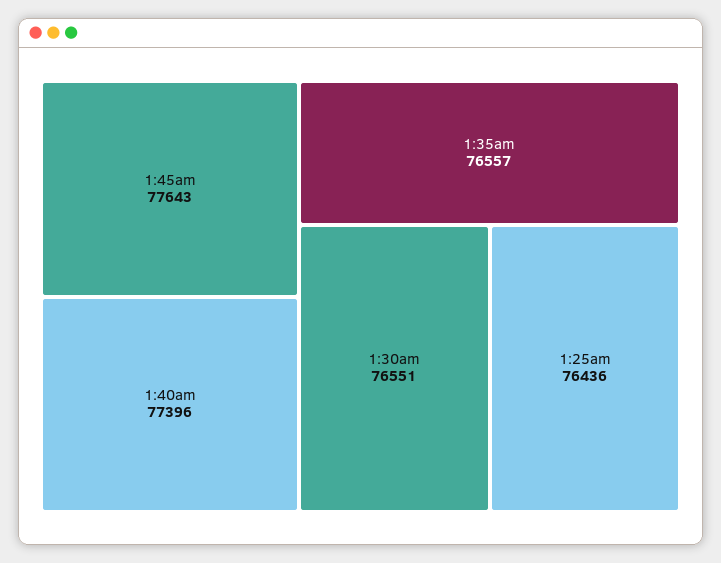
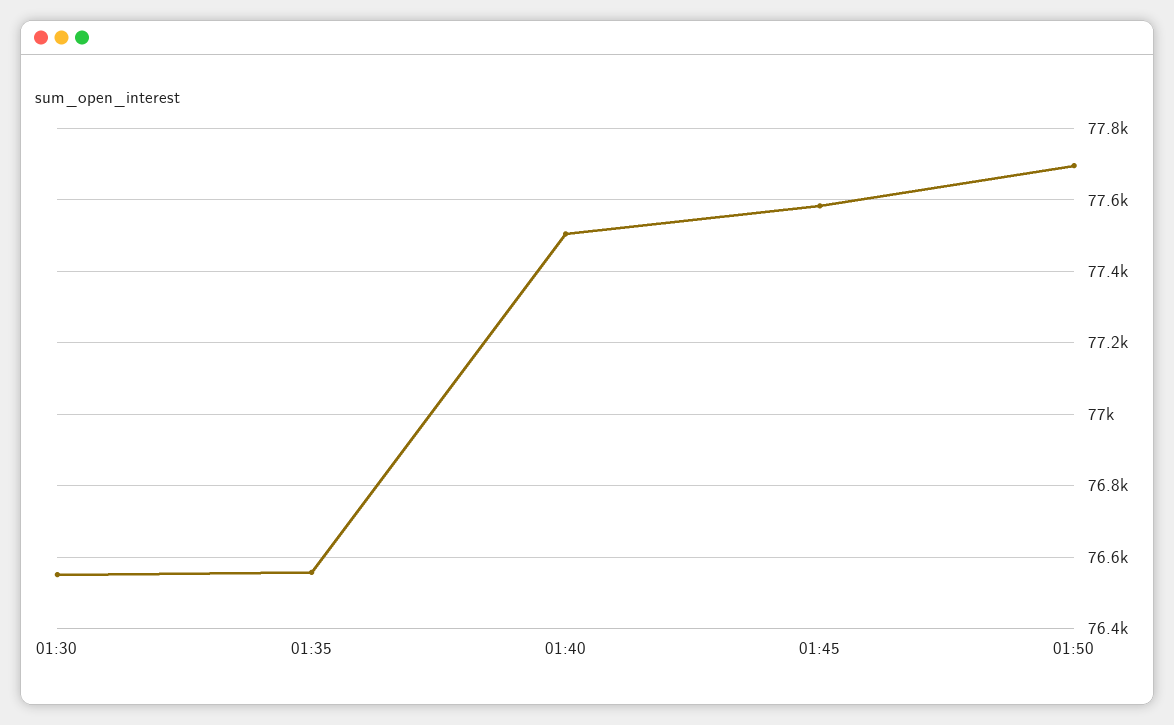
1:45am: 77643 -> 77580
1:40am: 77396 -> 77500
1:25am: 76436 -> none
01:50: none -> 77700

